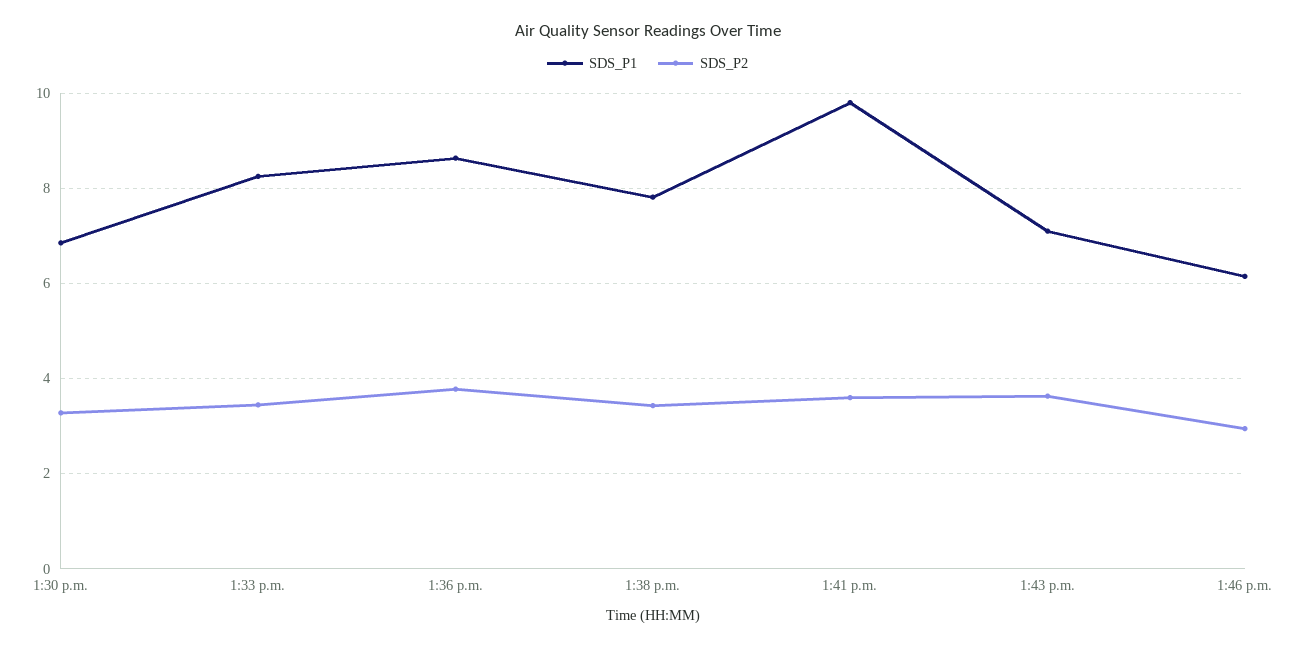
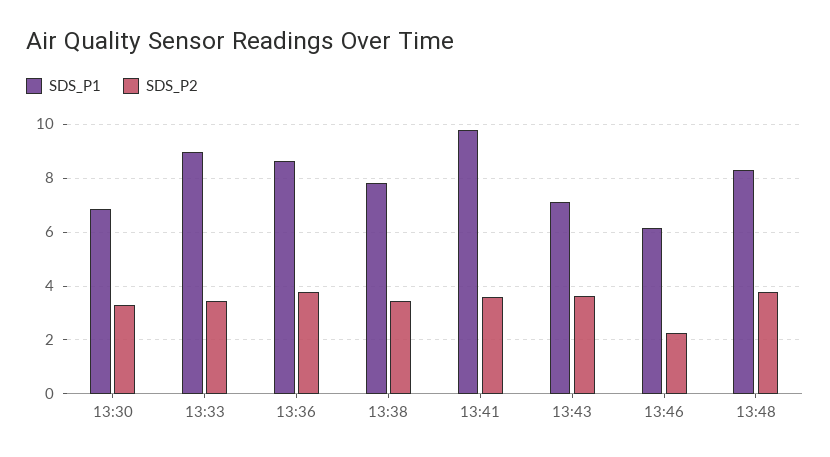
SDS_P1, 1:33 p.m.: 8.2 -> 9
SDS_P2, 1:46 p.m.: 3 -> 2.25
SDS_P1, 13:48: none -> 8.25
SDS_P2, 13:48: none -> 3.75

